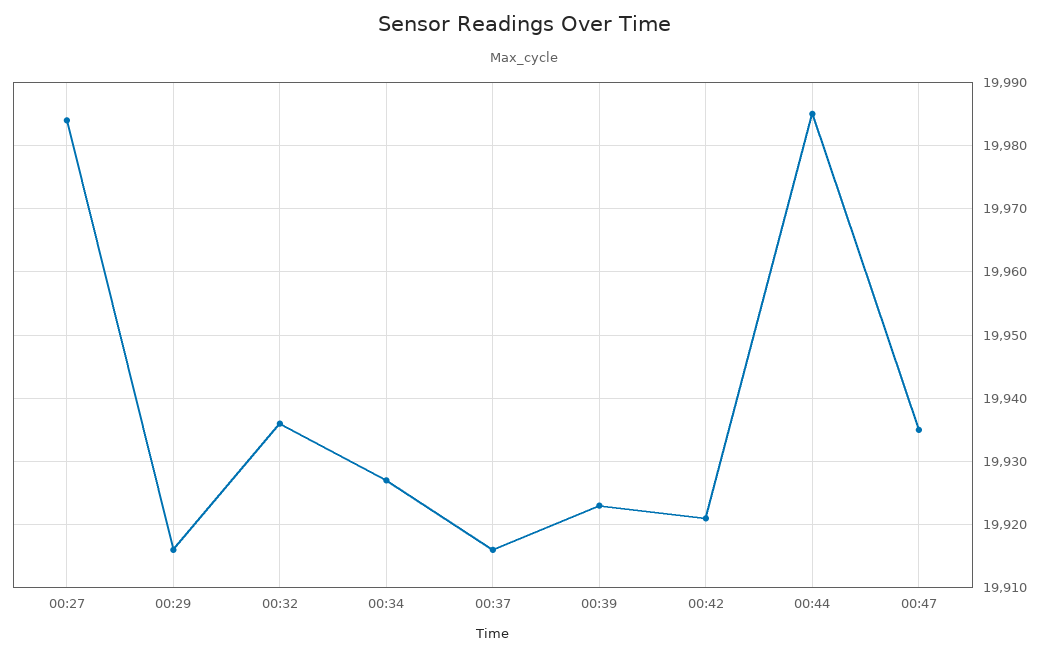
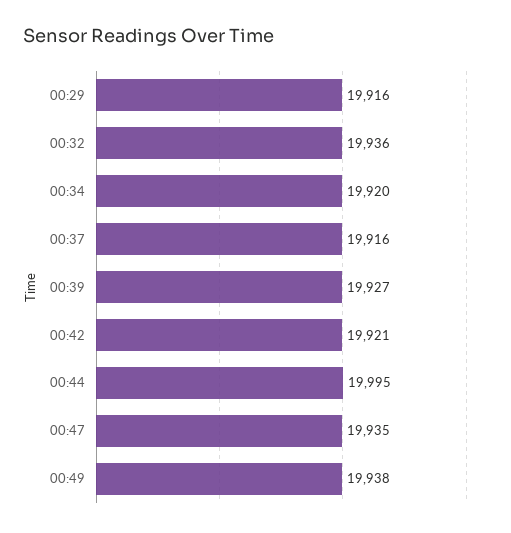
00:27: 19984 -> none
00:34: 19927 -> 19920
00:39: 19923 -> 19927
00:44: 19985 -> 19995
00:49: none -> 19938

